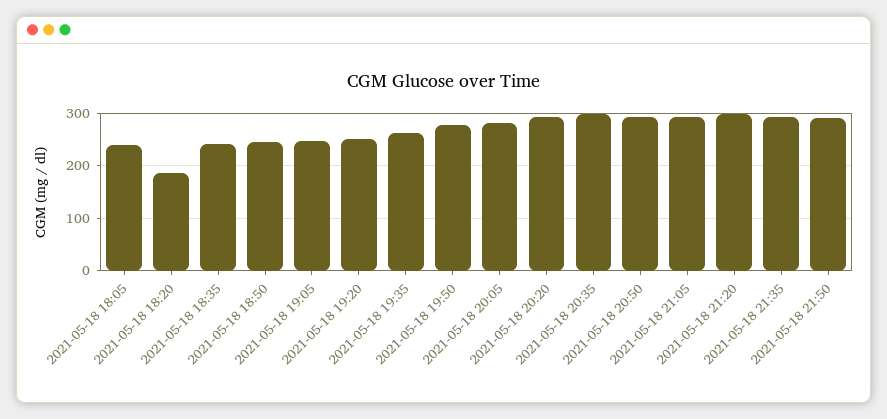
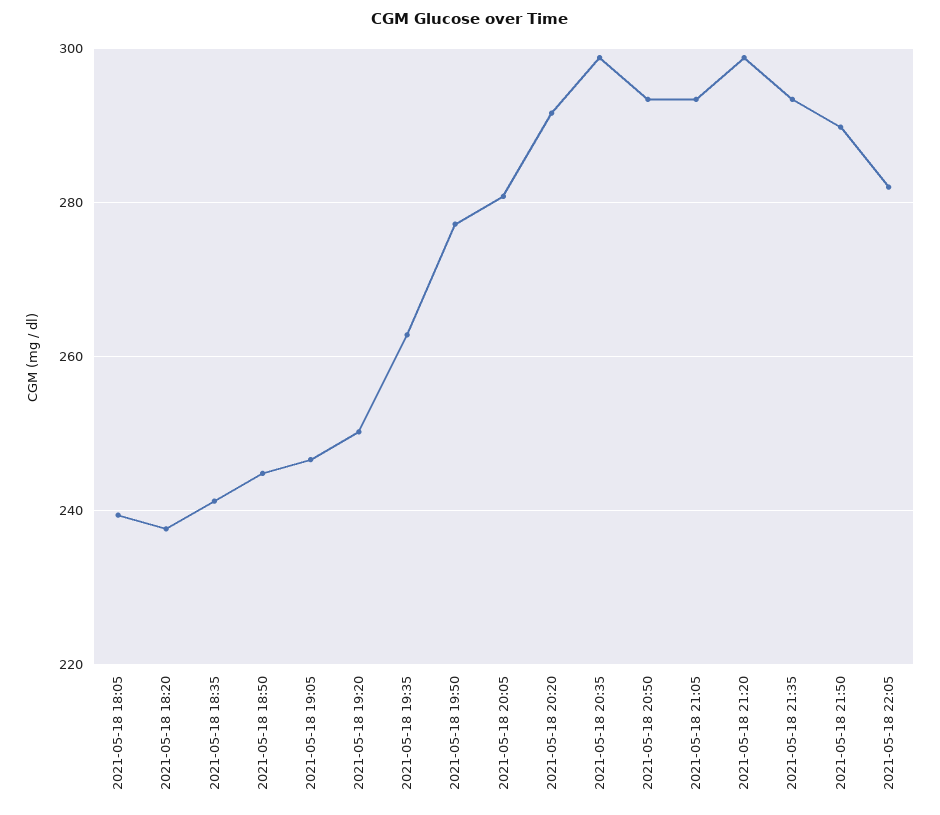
2021-05-18 18:20: 180 -> 238
2021-05-18 22:05: none -> 282

